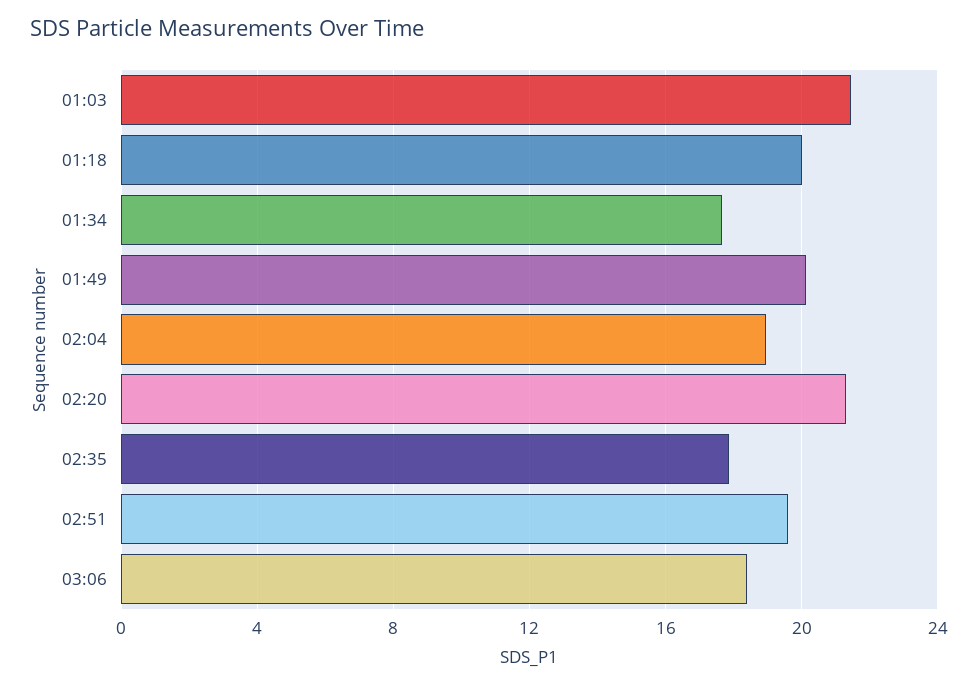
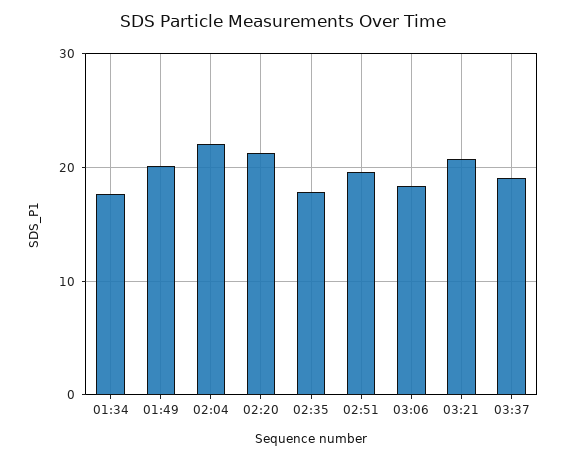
01:03: 21.5 -> none
01:18: 20 -> none
02:04: 19 -> 22
03:21: none -> 21
03:37: none -> 19

